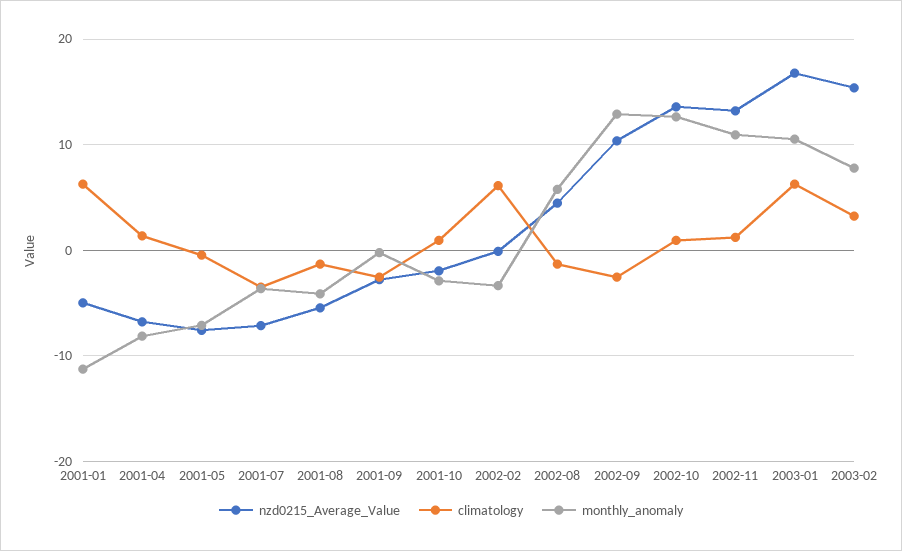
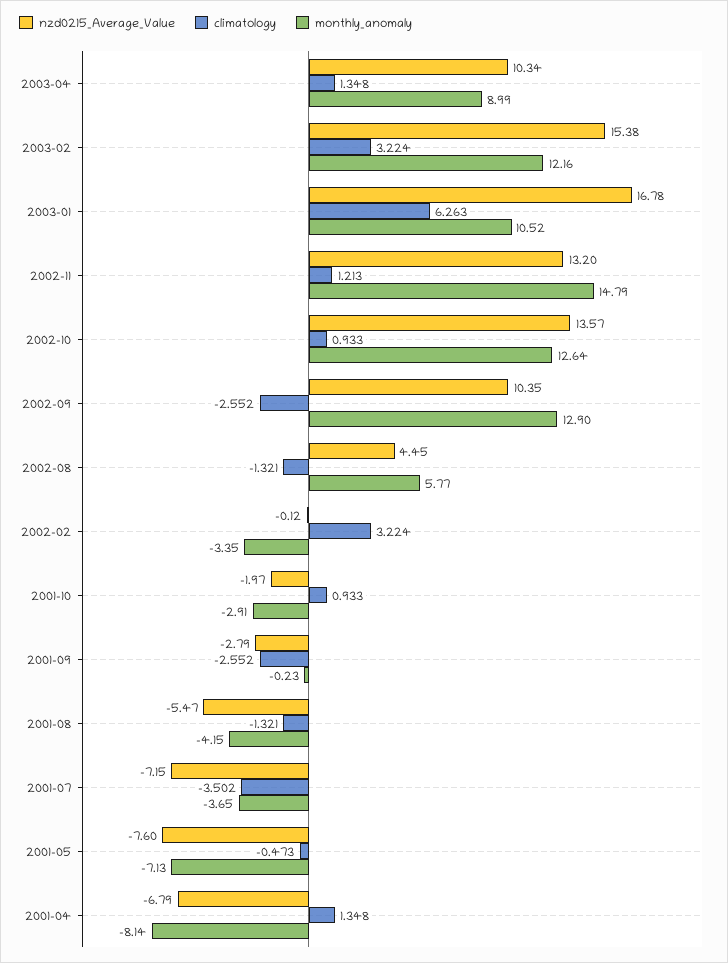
nzd0215_Average_Value, 2001-01: -5 -> none
climatology, 2001-01: 6 -> none
monthly_anomaly, 2001-01: -11 -> none
climatology, 2002-02: 6 -> 3.224
monthly_anomaly, 2002-11: 11 -> 14.79
monthly_anomaly, 2003-02: 8 -> 12.16
nzd0215_Average_Value, 2003-04: none -> 10.34
climatology, 2003-04: none -> 1.348
monthly_anomaly, 2003-04: none -> 8.99

